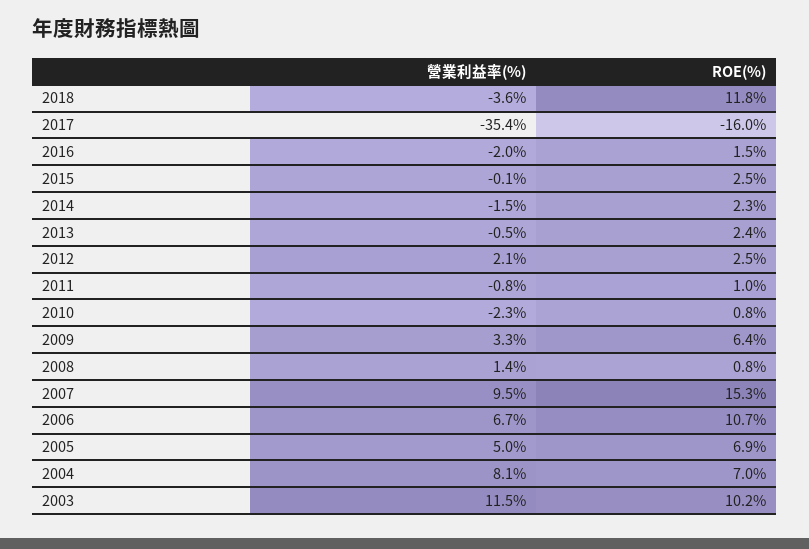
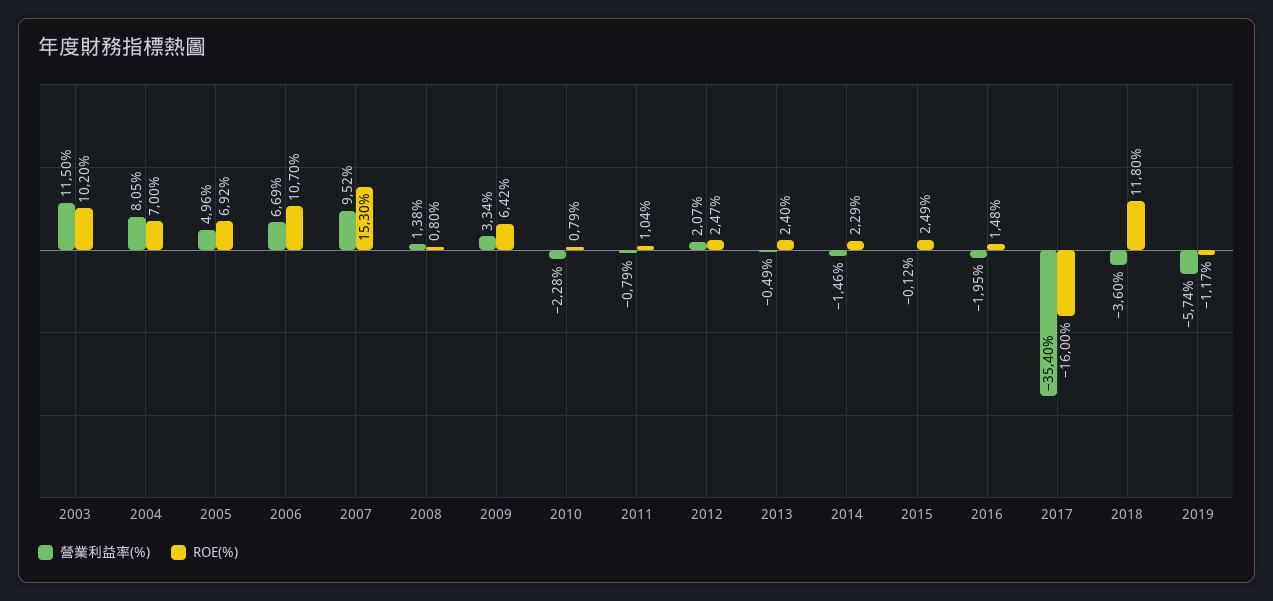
營業利益率(%), 2019: none -> -5.74
ROE(%), 2019: none -> -1.17

